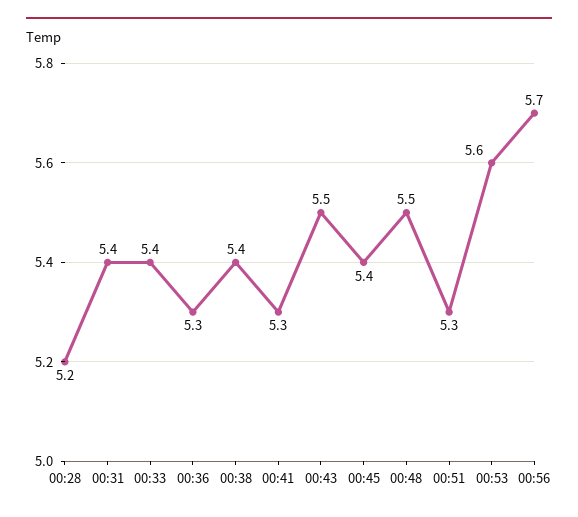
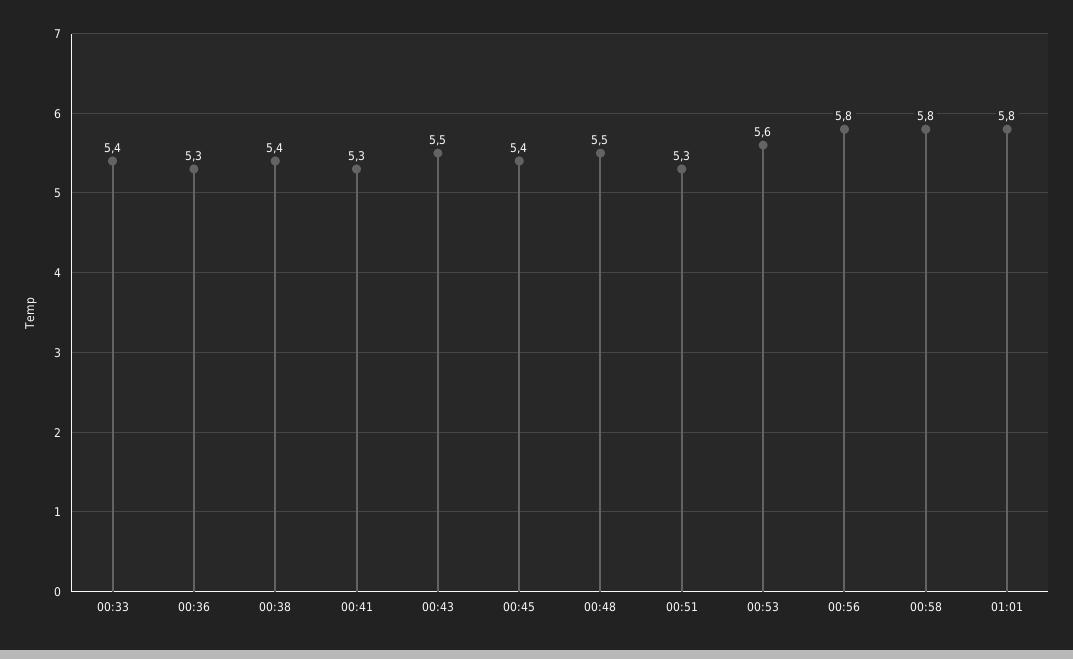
00:28: 5.2 -> none
00:31: 5.4 -> none
00:56: 5.7 -> 5.8
00:58: none -> 5.8
01:01: none -> 5.8

